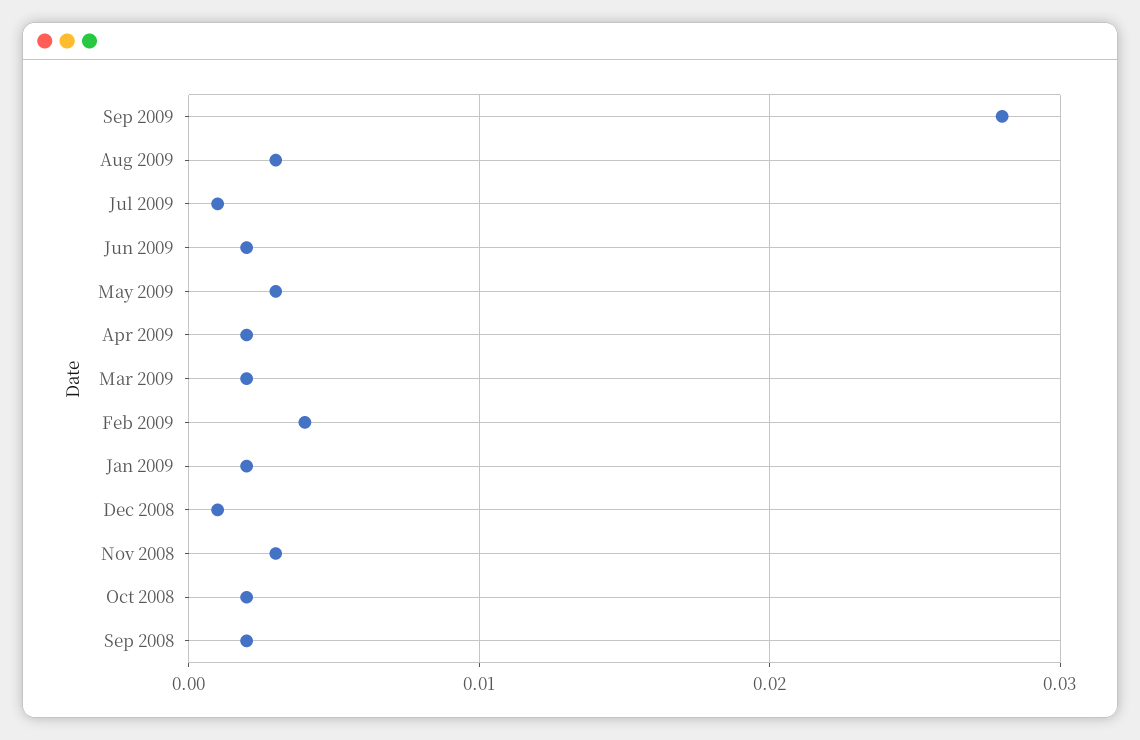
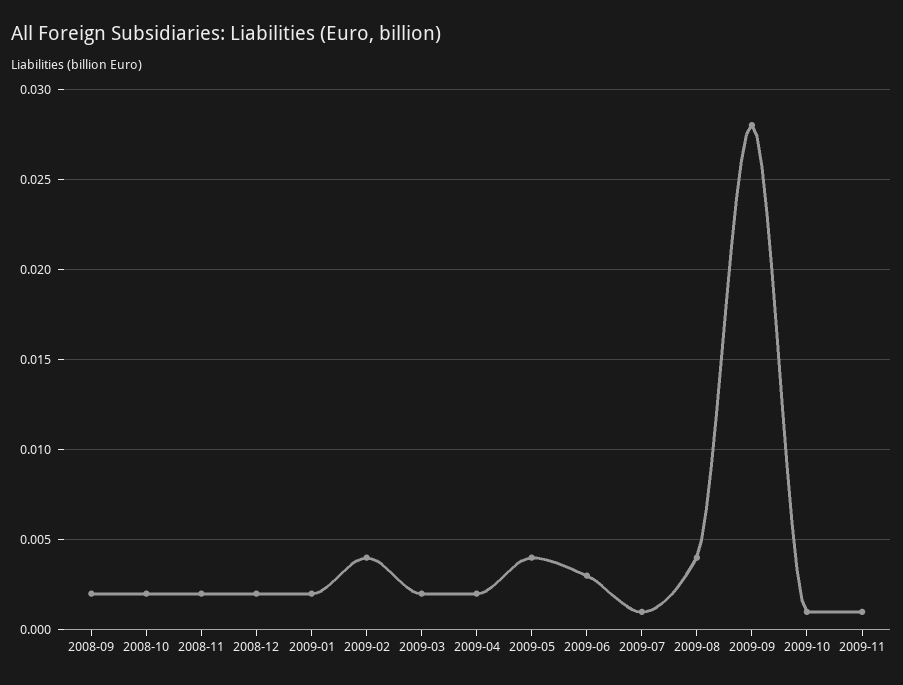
Aug 2009: 0.003 -> 0.004
Jun 2009: 0.002 -> 0.003
May 2009: 0.003 -> 0.004
Dec 2008: 0.001 -> 0.002
Nov 2008: 0.003 -> 0.002
2009-10: none -> 0.001
2009-11: none -> 0.001

